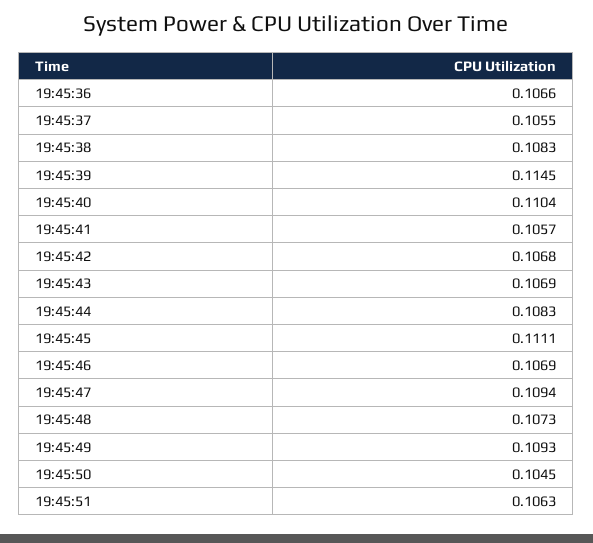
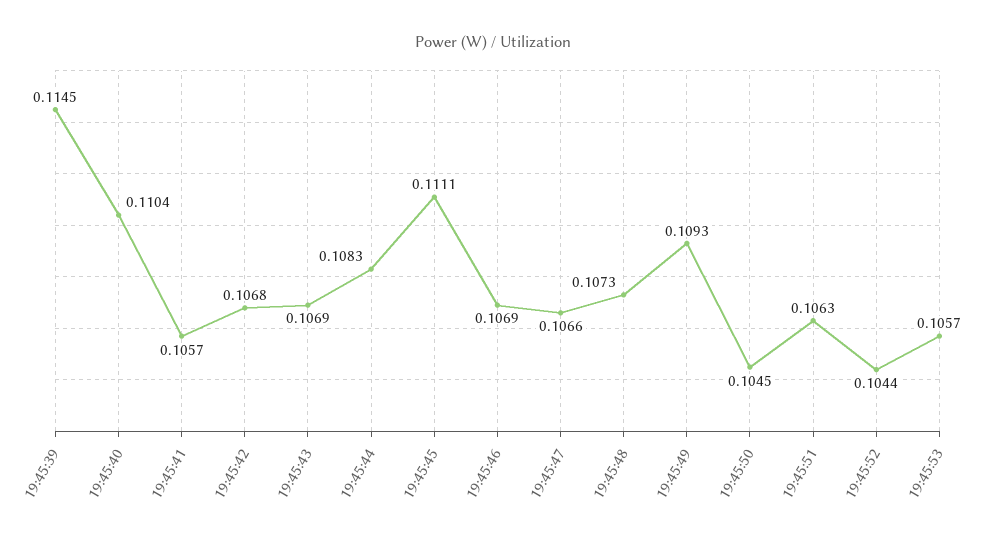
19:45:36: 0.1066 -> none
19:45:37: 0.1055 -> none
19:45:38: 0.1083 -> none
19:45:47: 0.1094 -> 0.1066
19:45:52: none -> 0.1044
19:45:53: none -> 0.1057

